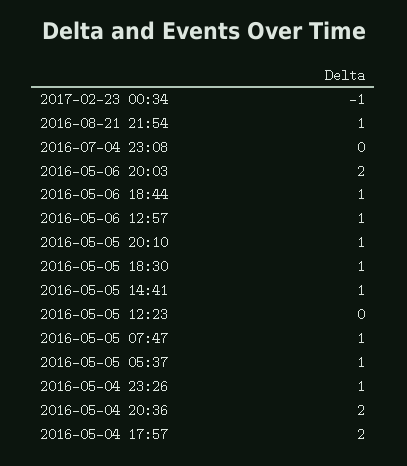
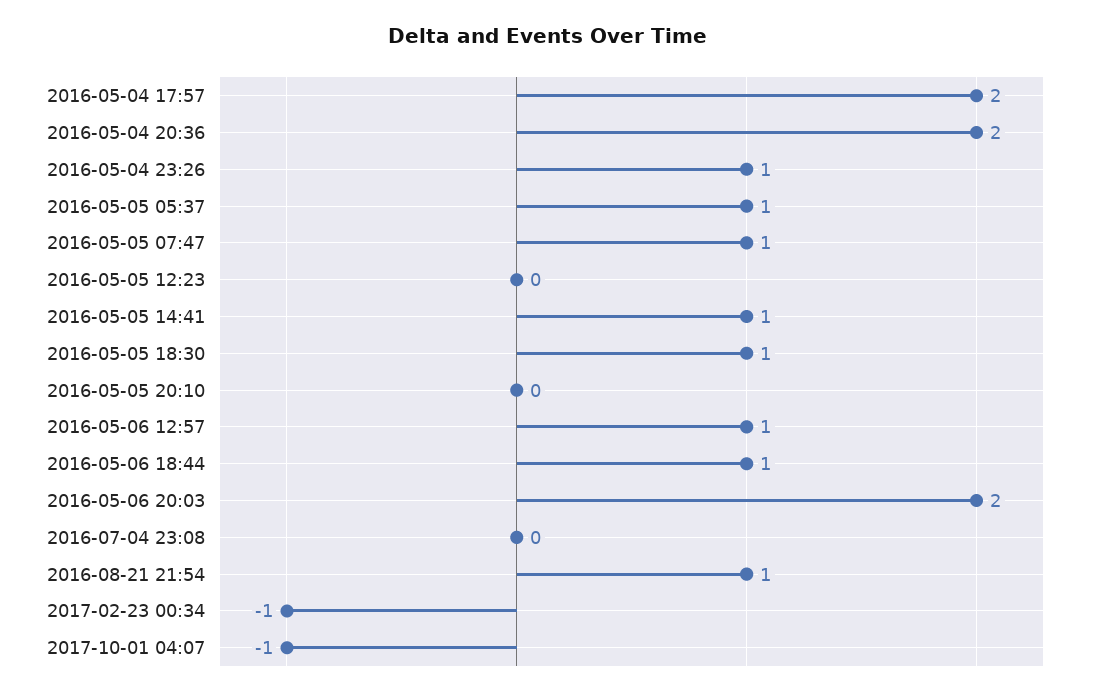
2016-05-05 20:10: 1 -> 0
2017-10-01 04:07: none -> -1

